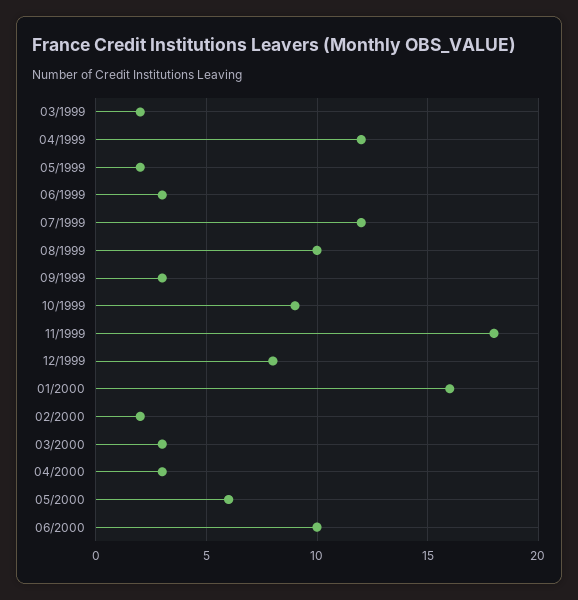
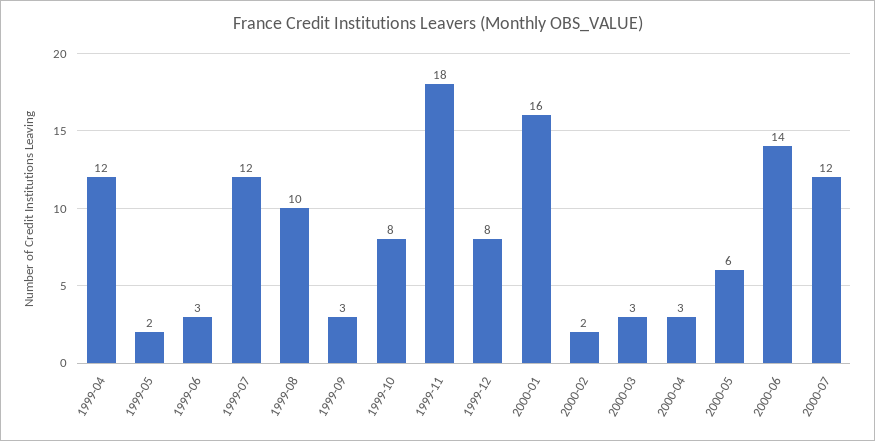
03/1999: 2 -> none
10/1999: 9 -> 8
06/2000: 10 -> 14
2000-07: none -> 12

